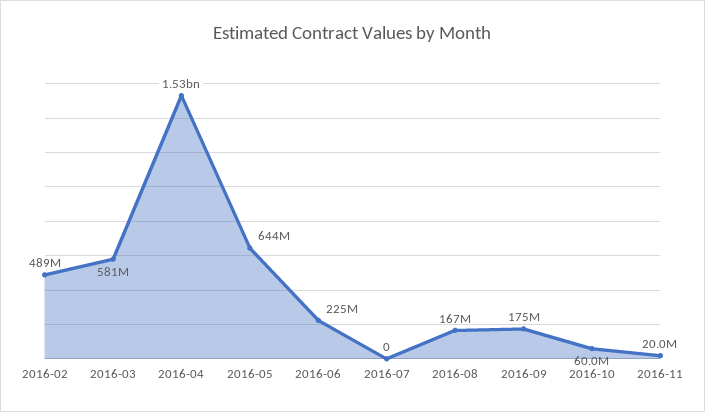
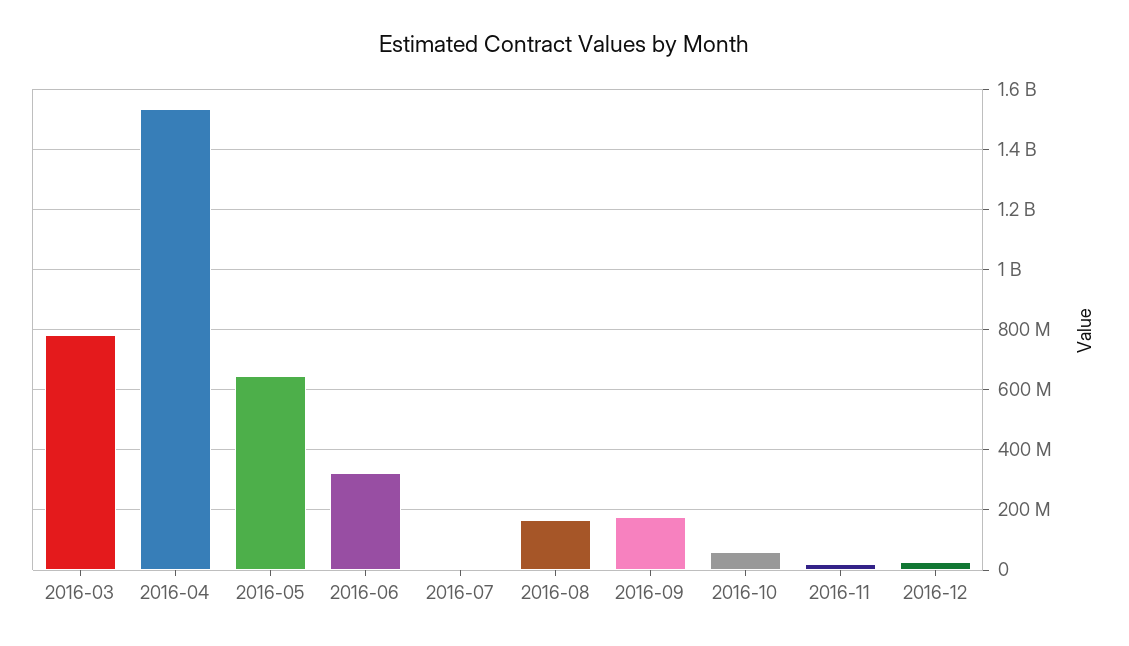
2016-02: 489000000 -> none
2016-03: 581000000 -> 780000000
2016-06: 225000000 -> 320000000
2016-12: none -> 20000000

